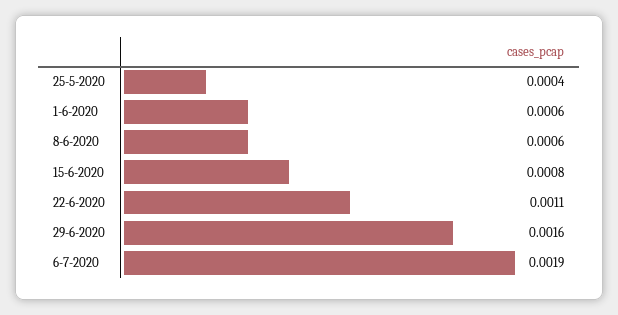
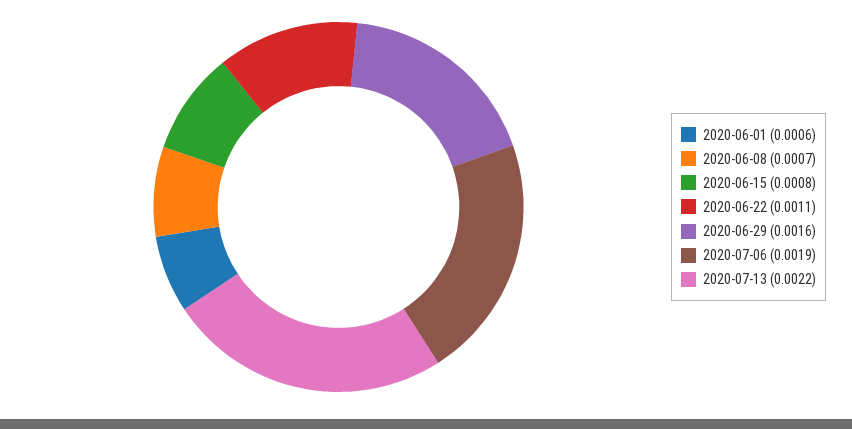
25-5-2020: 0.0004 -> none
8-6-2020: 0.0006 -> 0.0007
2020-07-13: none -> 0.0022

